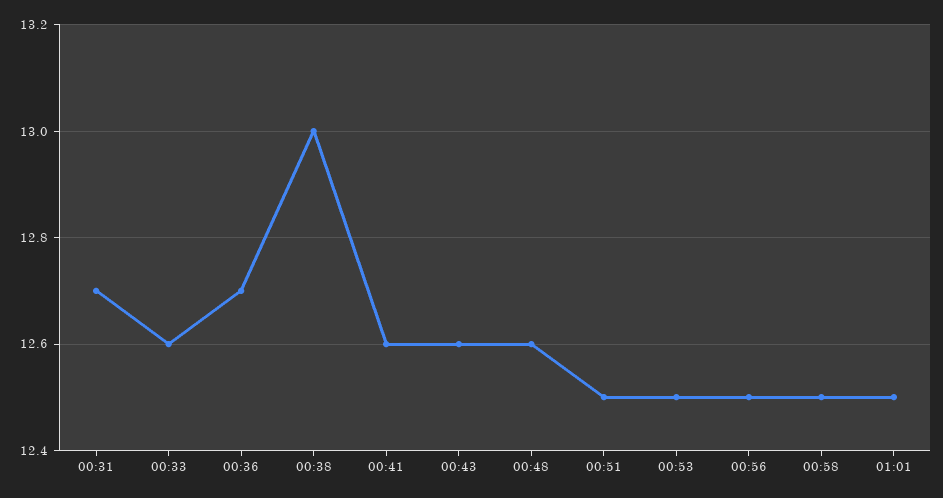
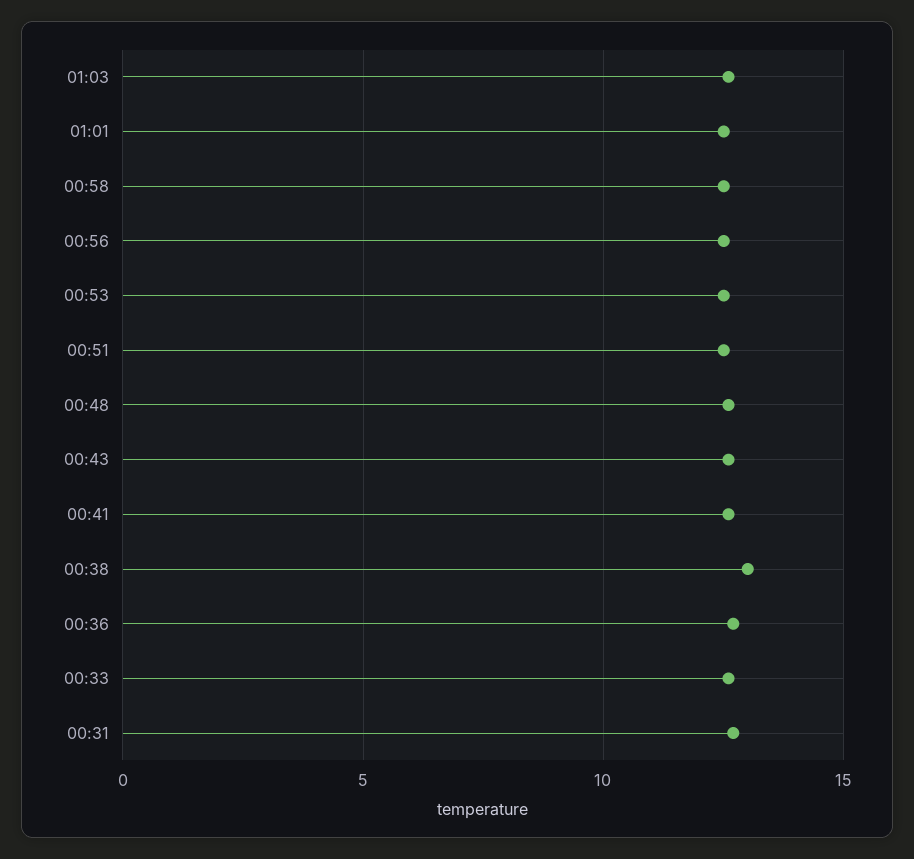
01:03: none -> 12.5

